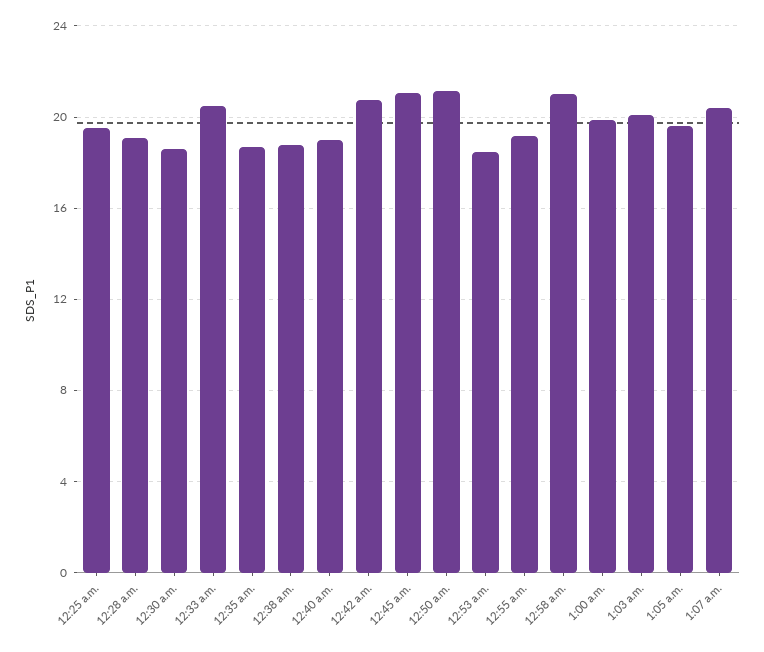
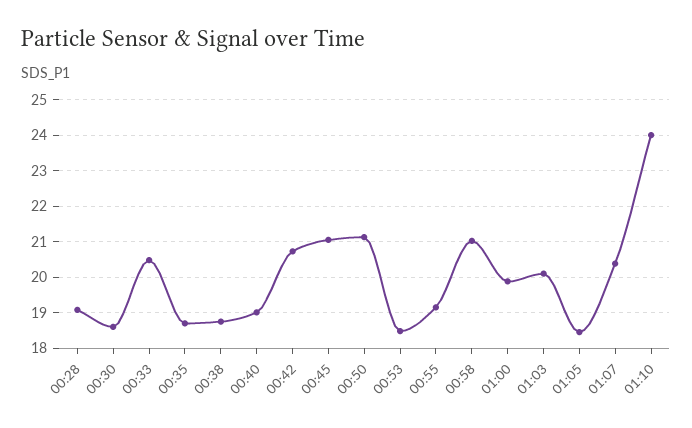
12:25 a.m.: 19.5 -> none
1:05 a.m.: 19.5 -> 18.4
01:10: none -> 24

